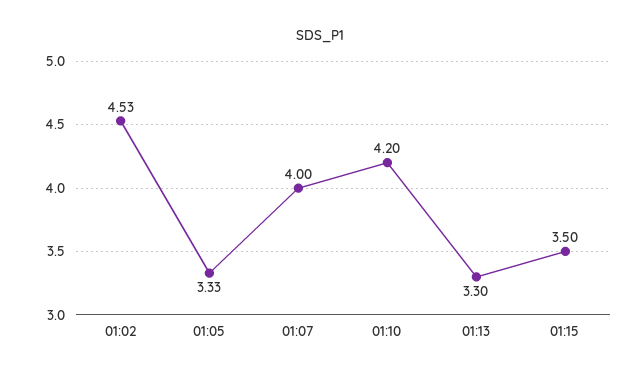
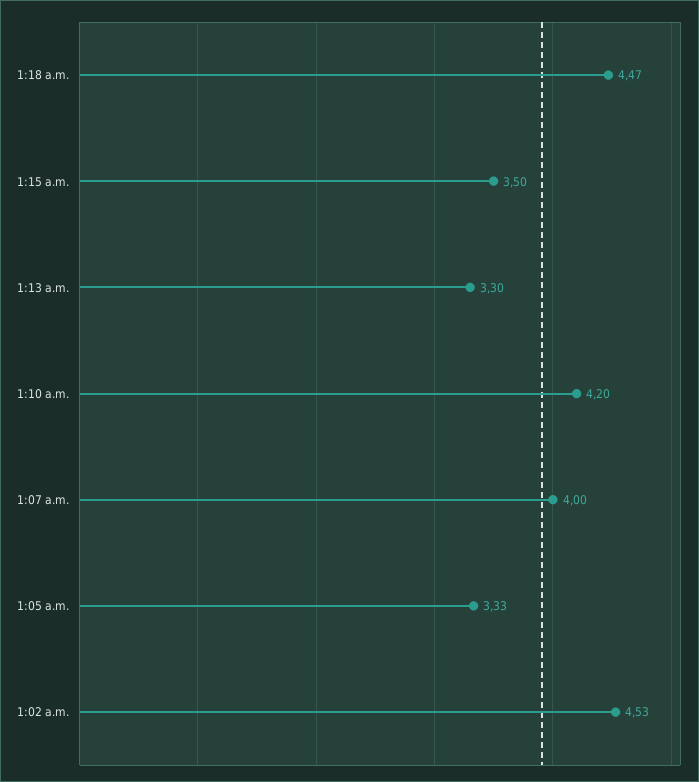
1:18 a.m.: none -> 4.47

